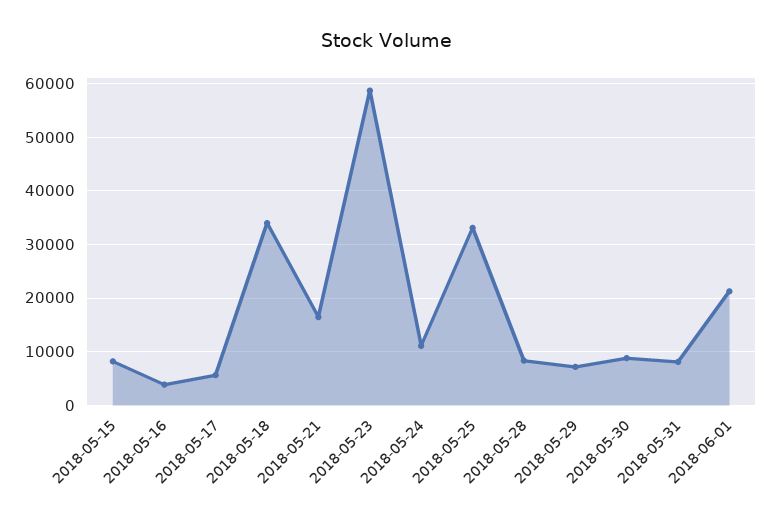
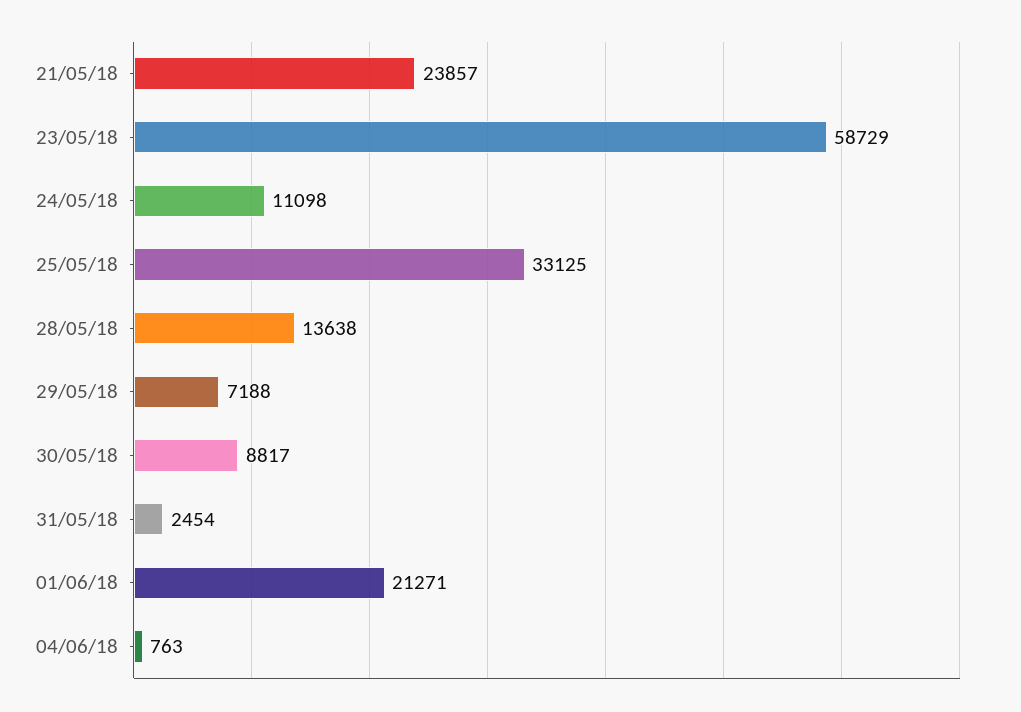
2018-05-15: 8000 -> none
2018-05-16: 4000 -> none
2018-05-17: 6000 -> none
2018-05-18: 34000 -> none
2018-05-21: 16000 -> 23857
2018-05-28: 8000 -> 13638
2018-05-31: 8000 -> 2454
04/06/18: none -> 763

